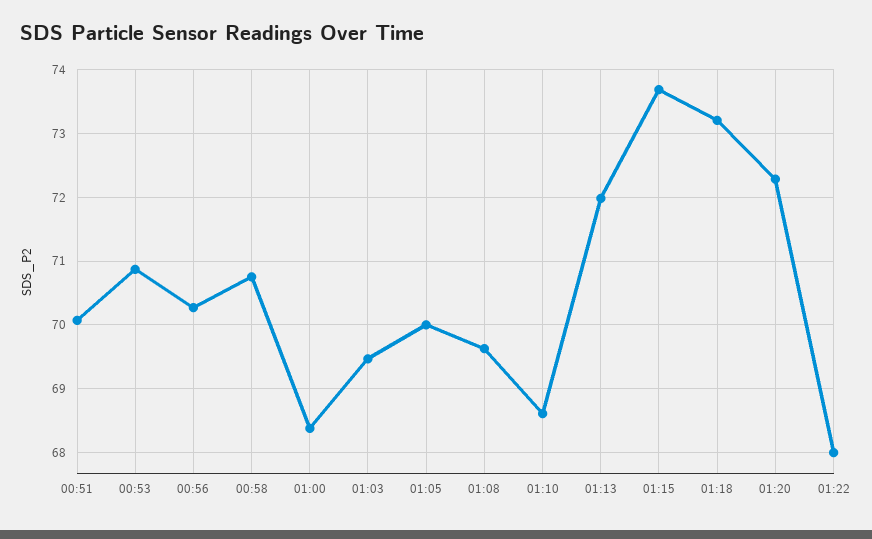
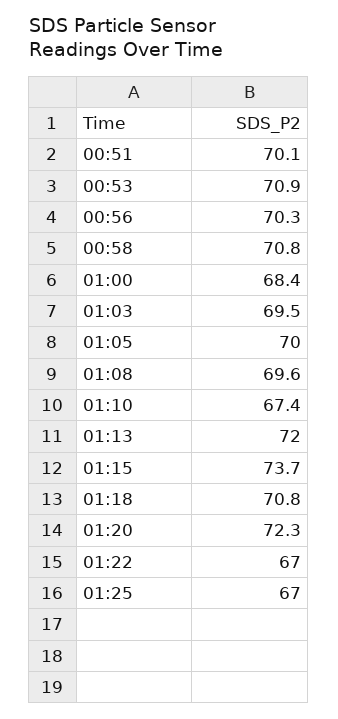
01:10: 68.6 -> 67.4
01:18: 73.2 -> 70.8
01:22: 68 -> 67
01:25: none -> 67

